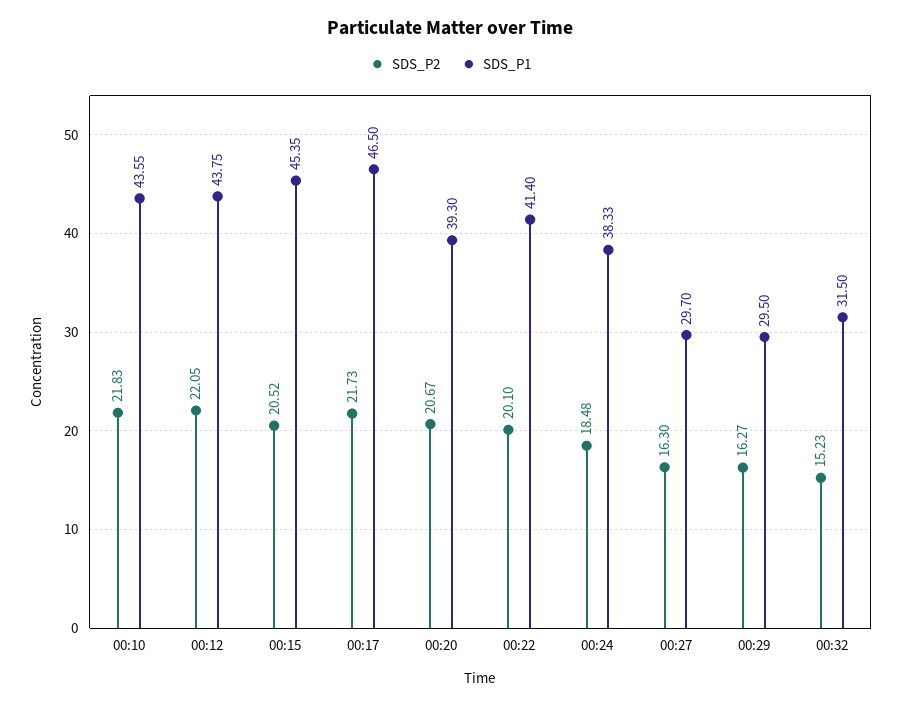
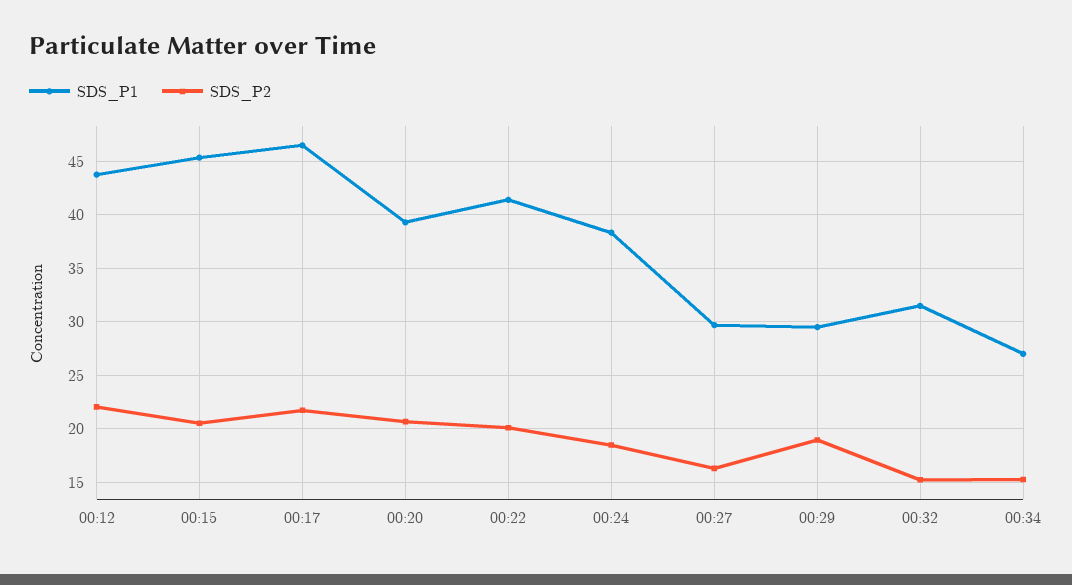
SDS_P2, 00:10: 21.83 -> none
SDS_P1, 00:10: 43.55 -> none
SDS_P2, 00:29: 16.27 -> 19
SDS_P1, 00:34: none -> 27
SDS_P2, 00:34: none -> 15

